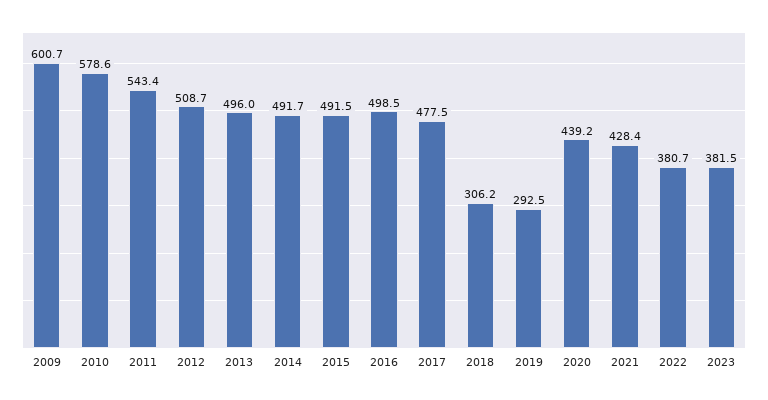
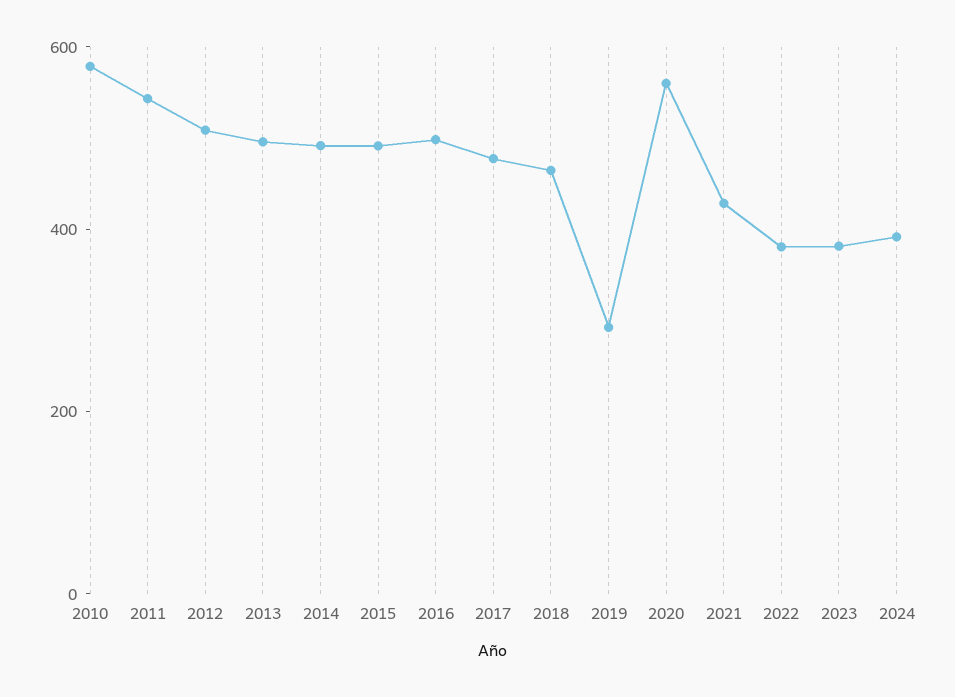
2009: 600.7 -> none
2018: 306.2 -> 450
2020: 439.2 -> 550
2024: none -> 400

